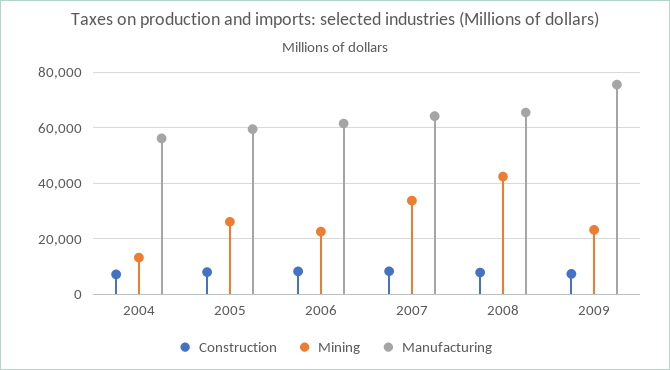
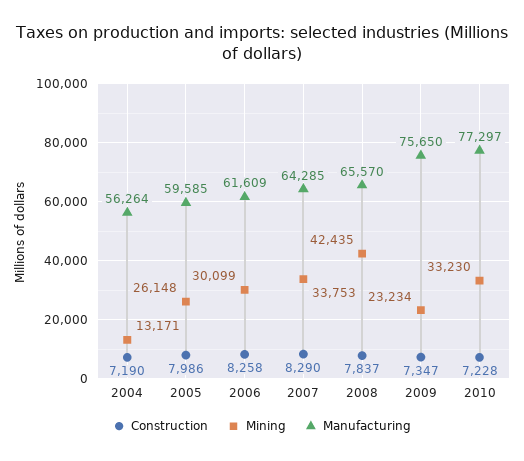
Mining, 2006: 22500 -> 30099
Construction, 2010: none -> 7228
Mining, 2010: none -> 33230
Manufacturing, 2010: none -> 77297

